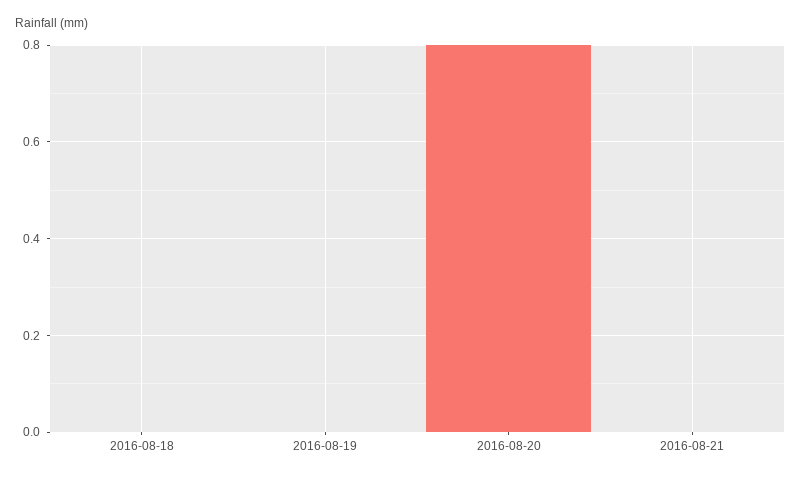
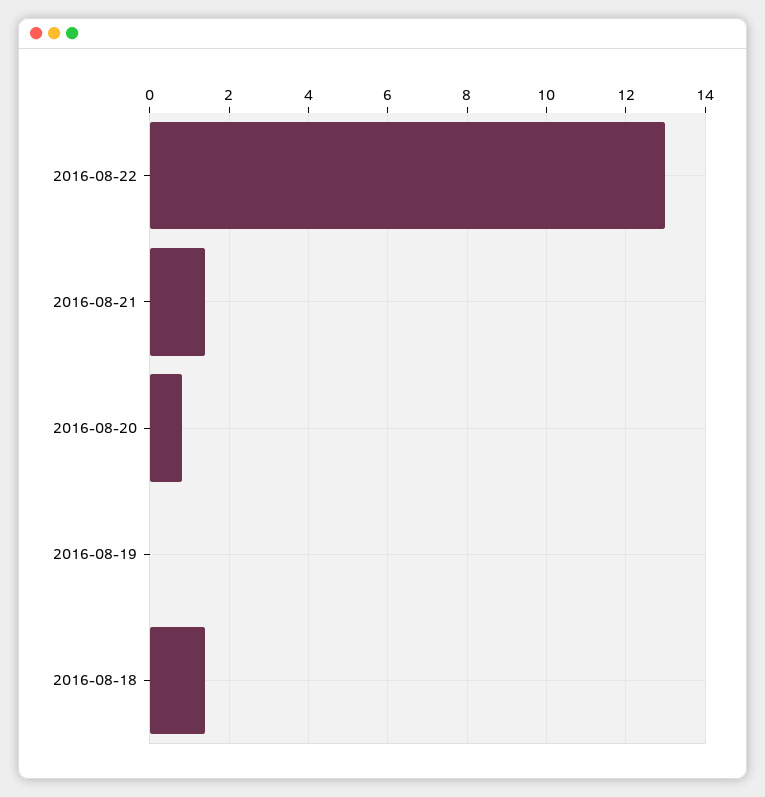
2016-08-18: 0 -> 1.5
2016-08-21: 0 -> 1.5
2016-08-22: none -> 13

